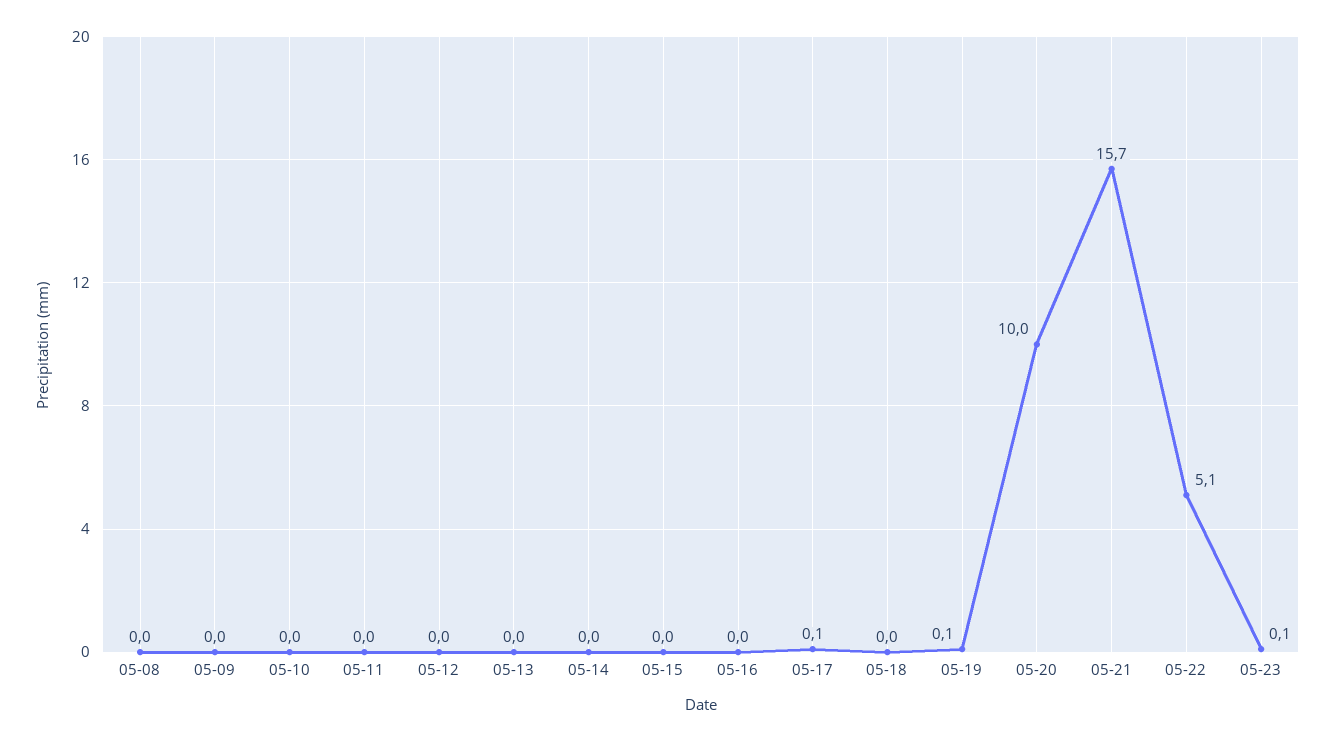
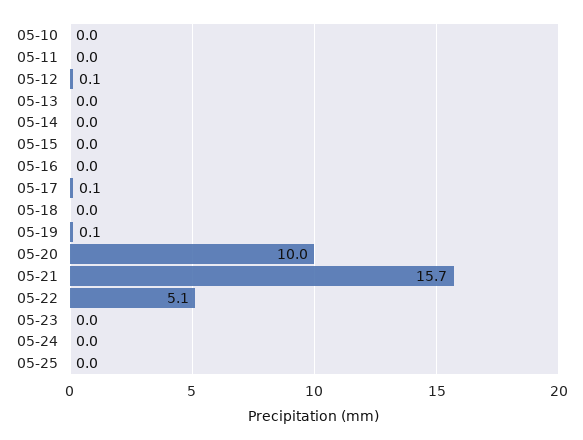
05-08: 0 -> none
05-09: 0 -> none
05-12: 0 -> 0.1
05-23: 0.1 -> 0
05-24: none -> 0
05-25: none -> 0

